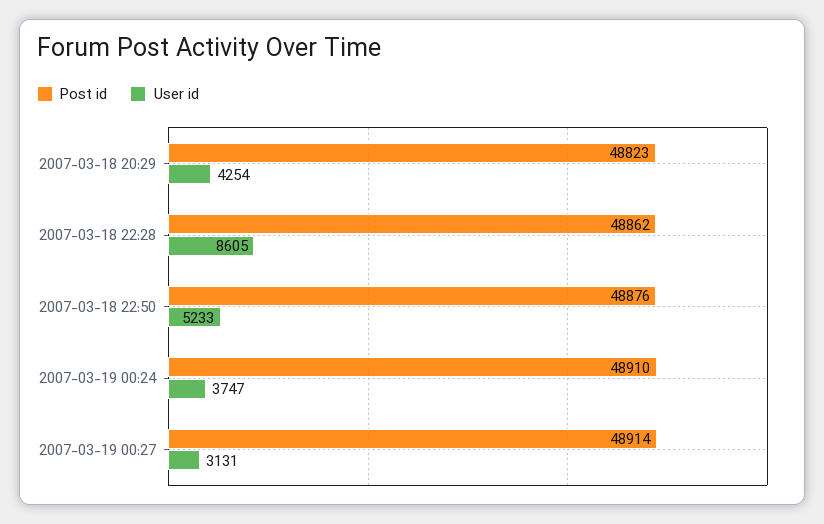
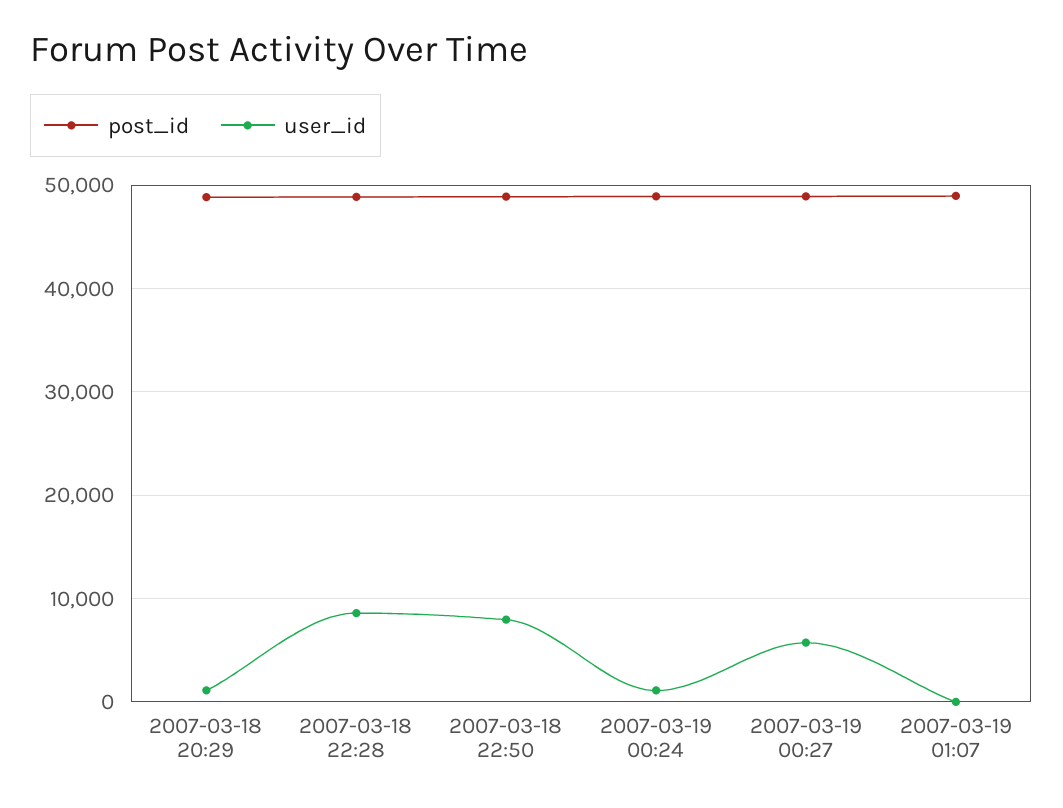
User id, 2007-03-18 20:29: 4254 -> 1000
User id, 2007-03-18 22:50: 5233 -> 8000
User id, 2007-03-19 00:24: 3747 -> 1000
User id, 2007-03-19 00:27: 3131 -> 6000
Post id, 2007-03-19 01:07: none -> 49000
User id, 2007-03-19 01:07: none -> 0

